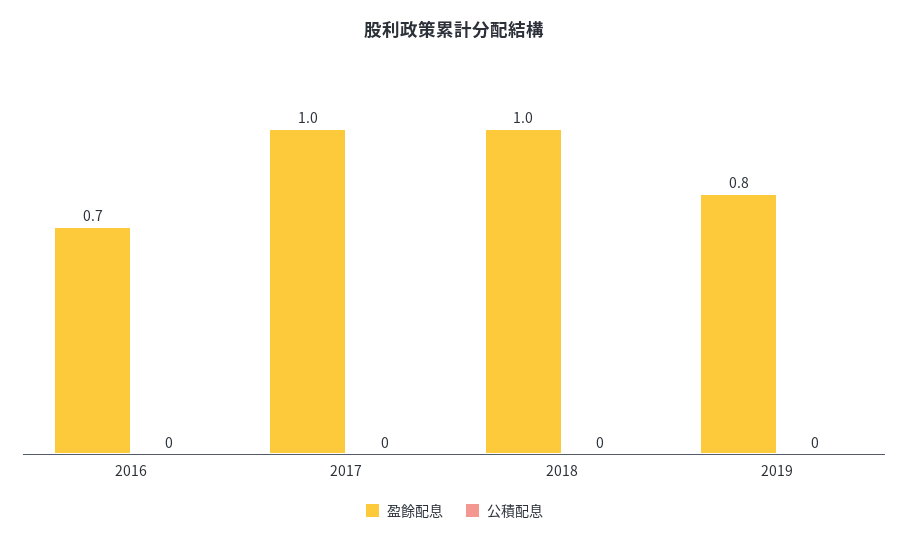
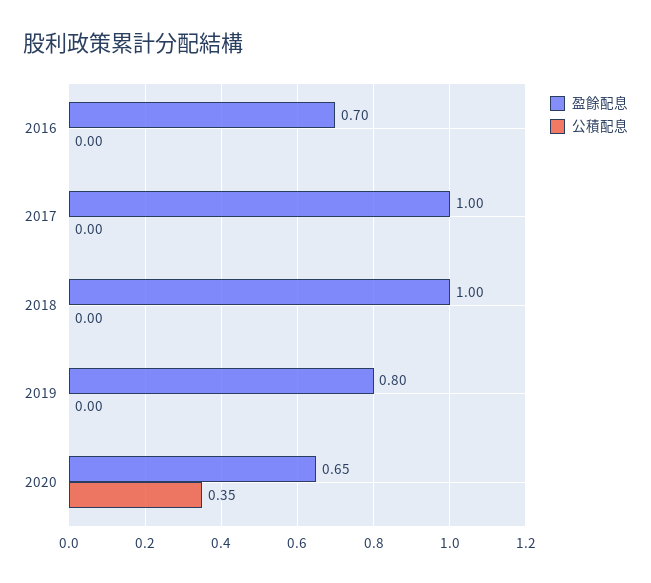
盈餘配息, 2020: none -> 0.65
公積配息, 2020: none -> 0.35

